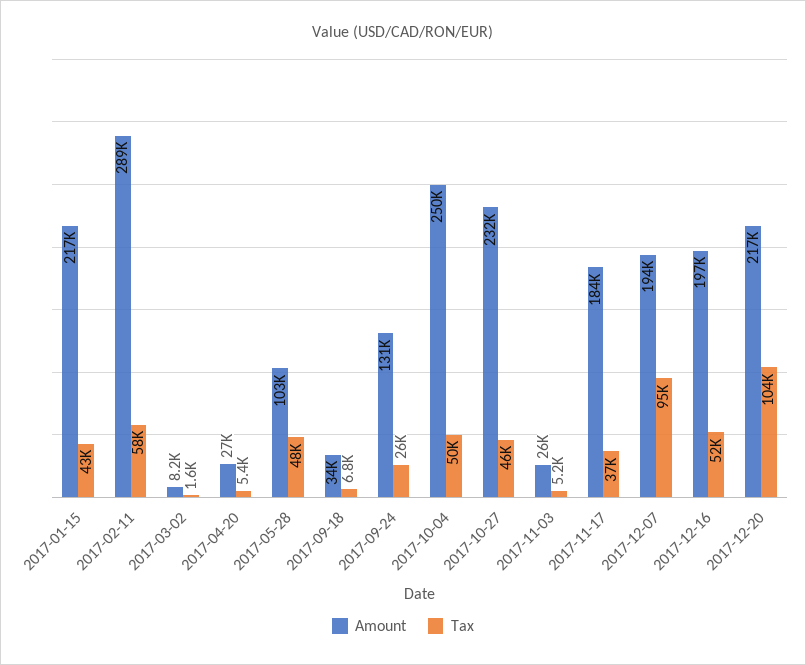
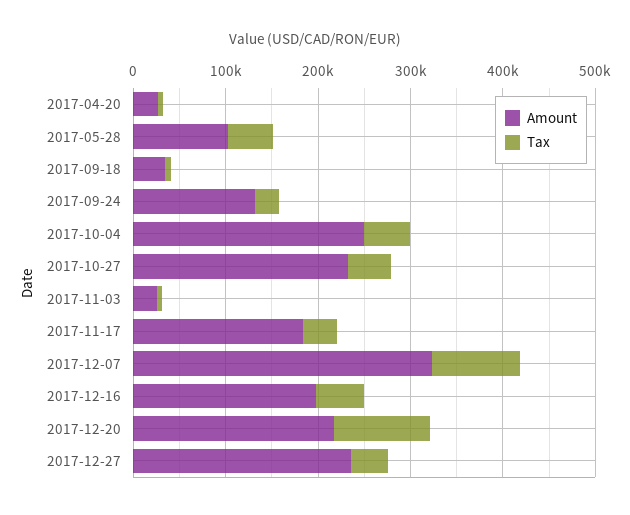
Amount, 2017-01-15: 217000 -> none
Tax, 2017-01-15: 43000 -> none
Amount, 2017-02-11: 289000 -> none
Tax, 2017-02-11: 58000 -> none
Amount, 2017-03-02: 8200 -> none
Tax, 2017-03-02: 1600 -> none
Amount, 2017-12-07: 194000 -> 320000
Amount, 2017-12-27: none -> 240000
Tax, 2017-12-27: none -> 40000

